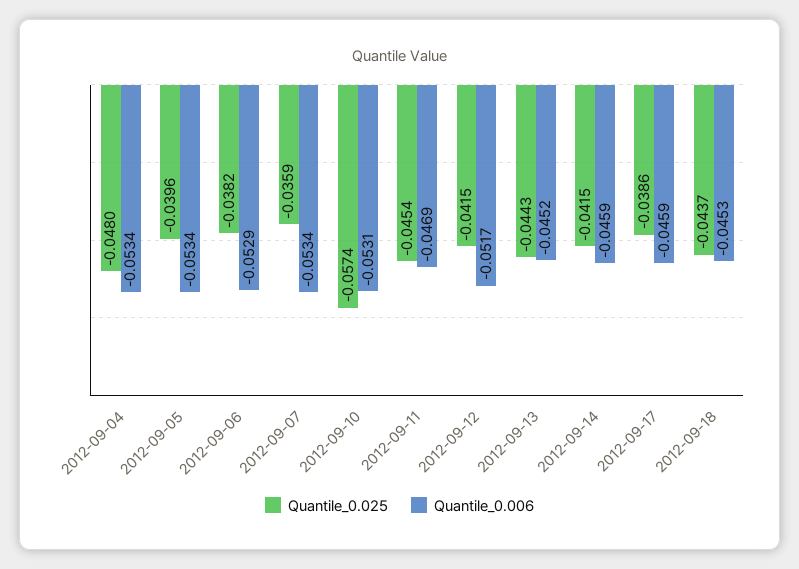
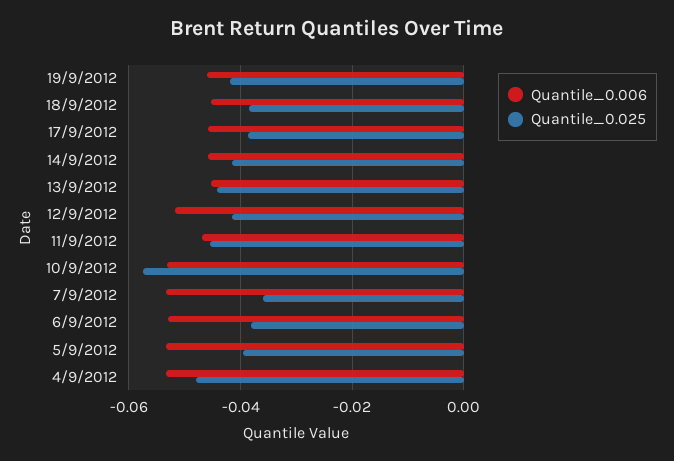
Quantile_0.025, 2012-09-18: -0.0437 -> -0.038
Quantile_0.006, 19/9/2012: none -> -0.046
Quantile_0.025, 19/9/2012: none -> -0.042

